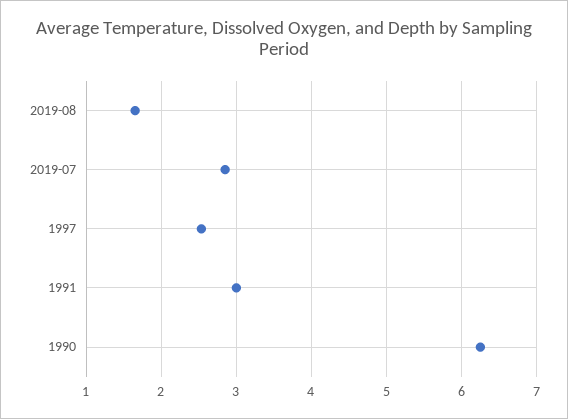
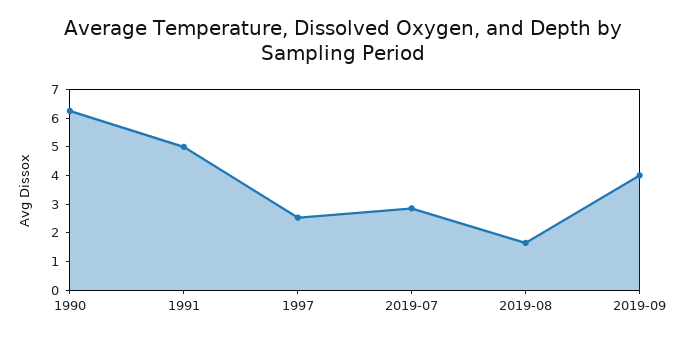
1991: 3 -> 5
2019-09: none -> 4

